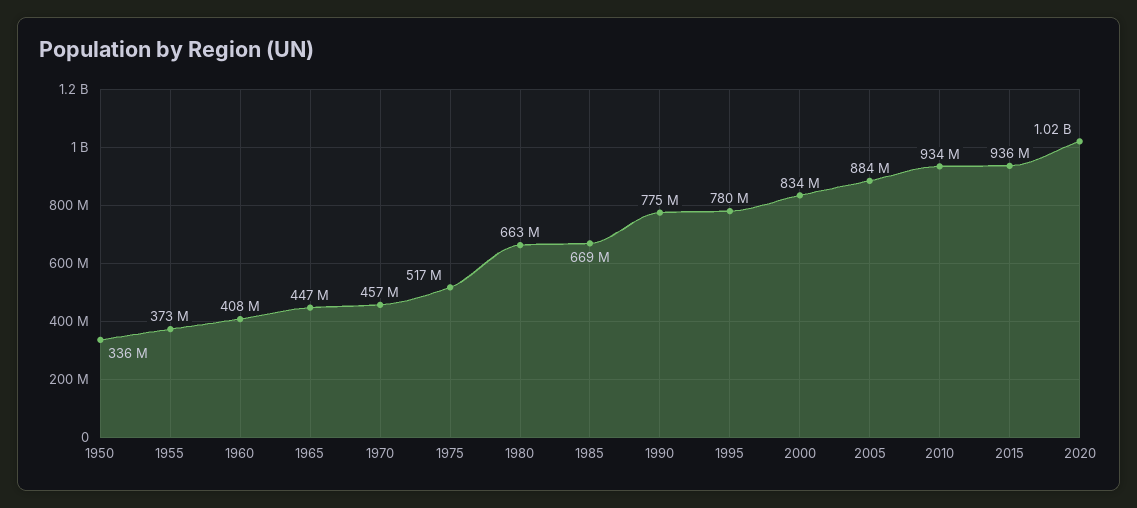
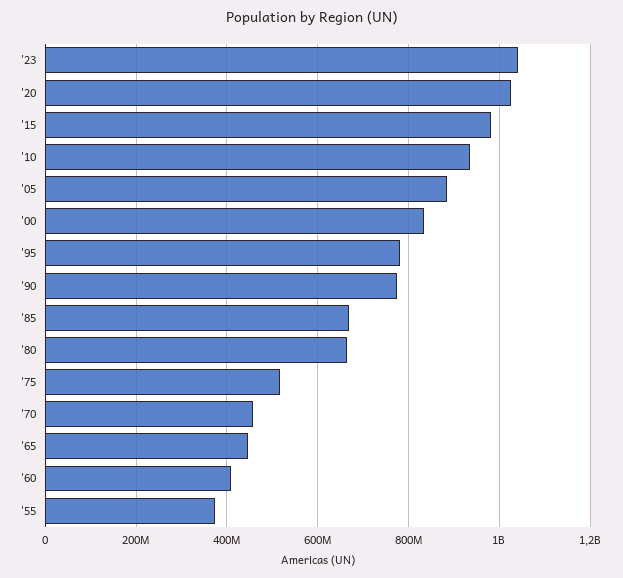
1950: 336000000 -> none
2015: 936000000 -> 980000000
'23: none -> 1040000000

